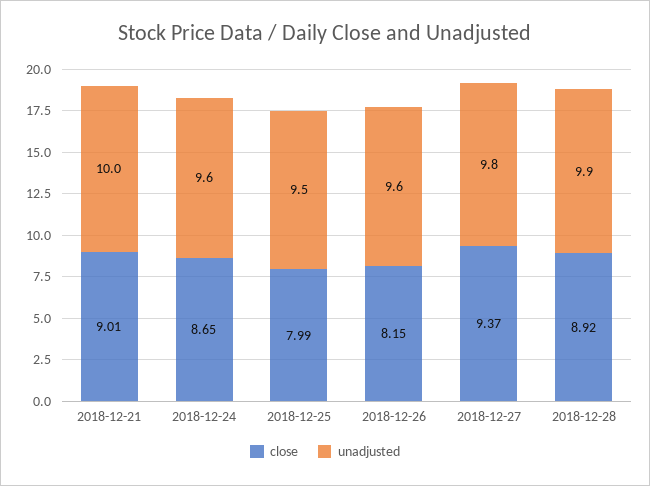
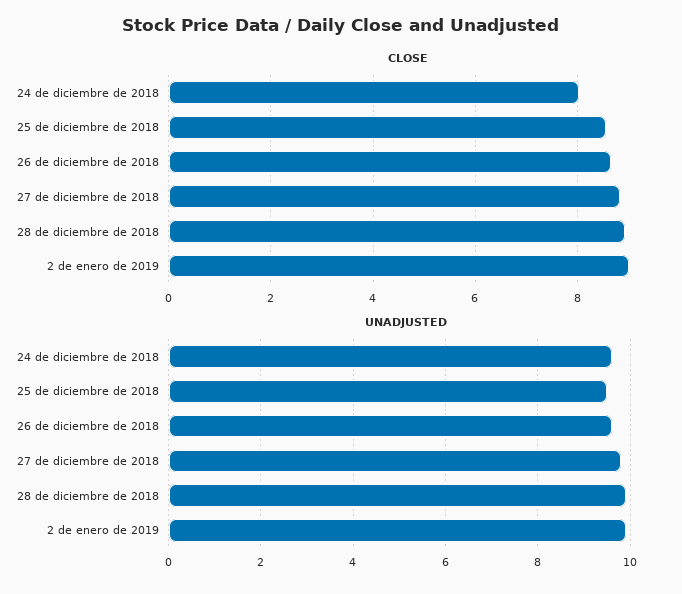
close, 2018-12-21: 9.01 -> none
unadjusted, 2018-12-21: 10 -> none
close, 2018-12-24: 8.65 -> 8
close, 2018-12-25: 7.99 -> 8.6
close, 2018-12-26: 8.15 -> 8.6
close, 2018-12-27: 9.37 -> 8.8
close, 2 de enero de 2019: none -> 9
unadjusted, 2 de enero de 2019: none -> 10

